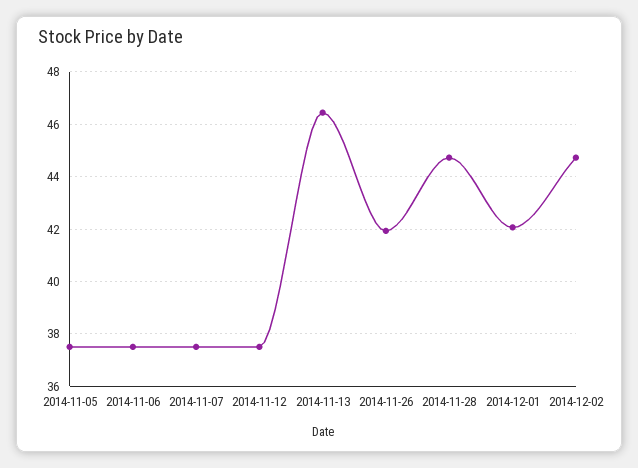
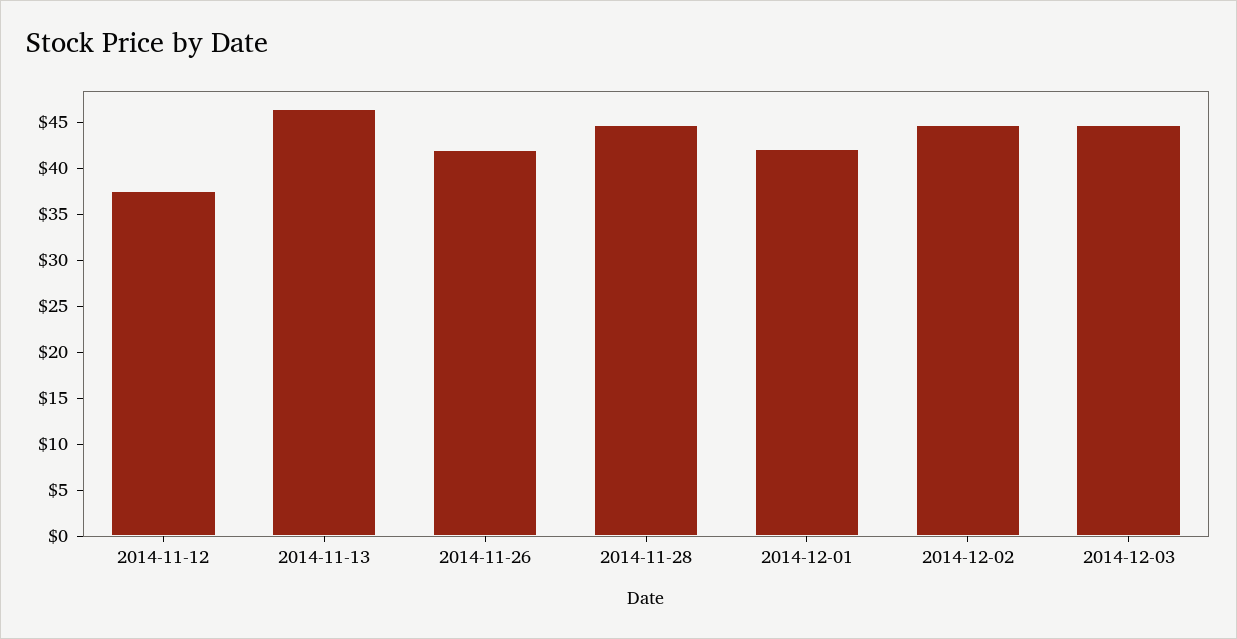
2014-11-05: 37.5 -> none
2014-11-06: 37.5 -> none
2014-11-07: 37.5 -> none
2014-12-03: none -> 45

